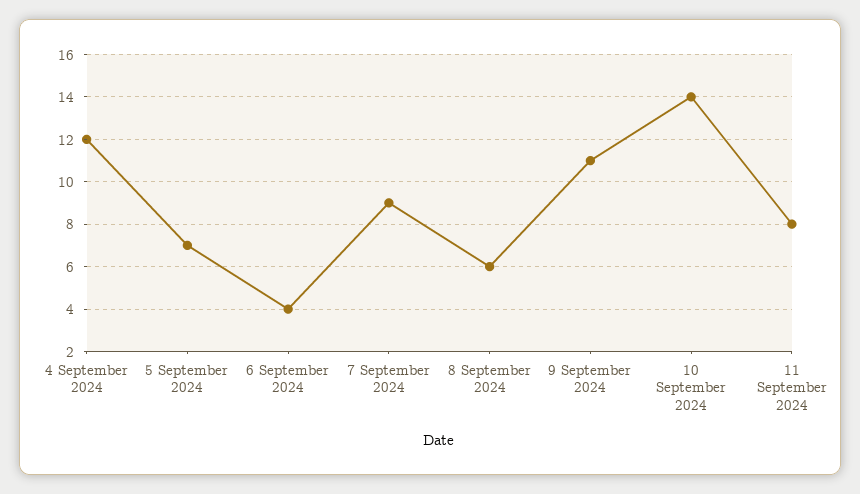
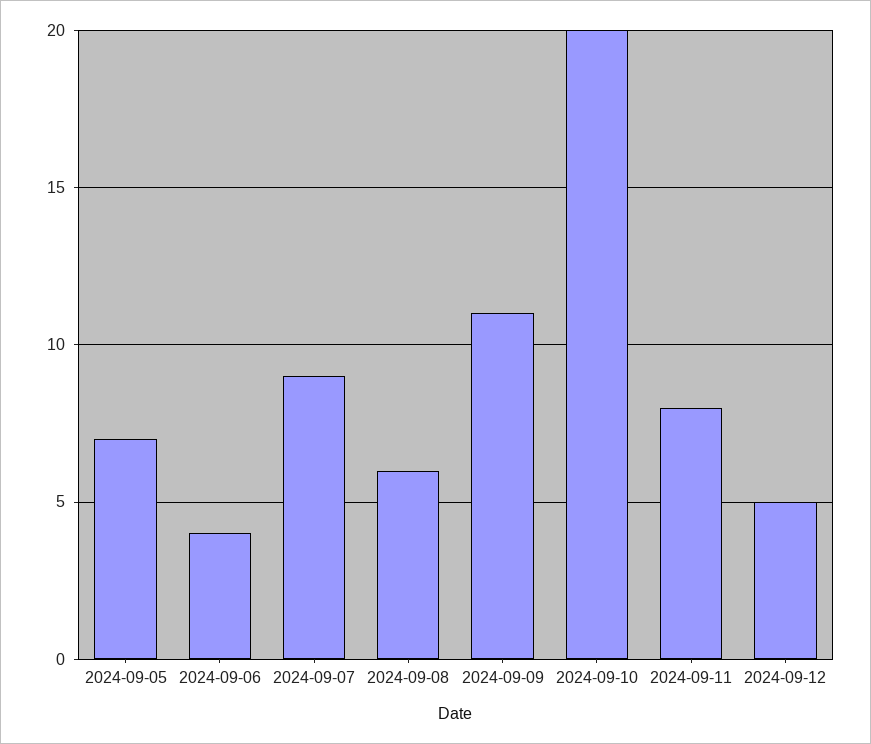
4 September 2024: 12 -> none
10 September 2024: 14 -> 20
2024-09-12: none -> 5

